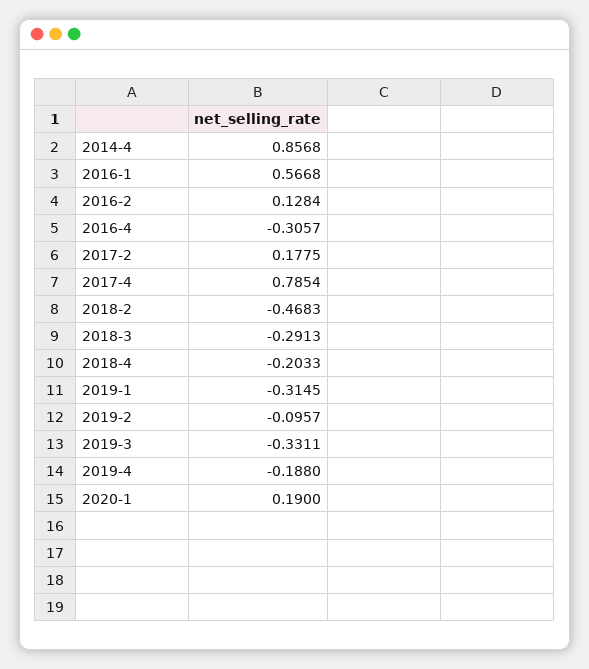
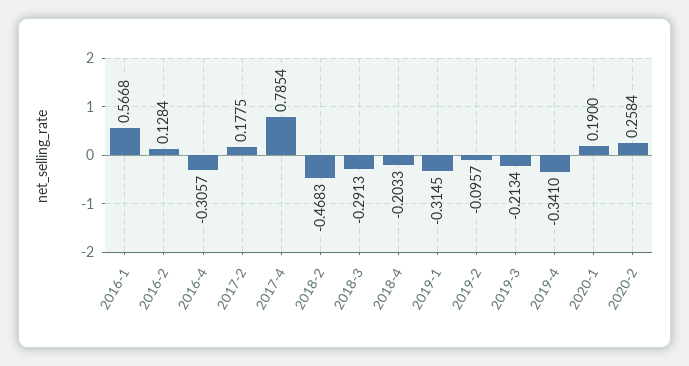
2014-4: 0.8568 -> none
2019-3: -0.3311 -> -0.2134
2019-4: -0.188 -> -0.341
2020-2: none -> 0.2584

